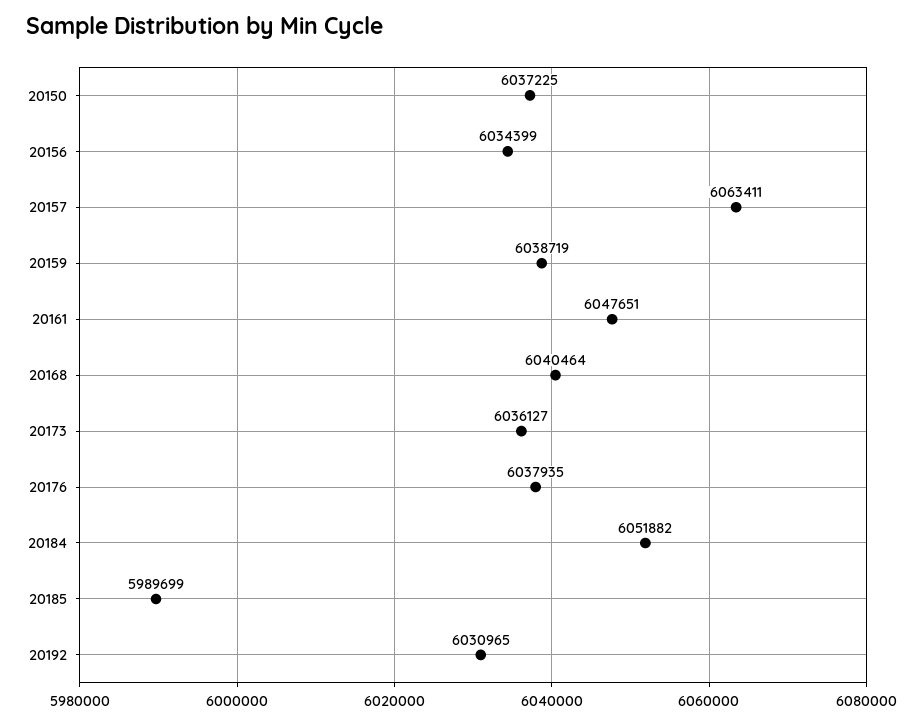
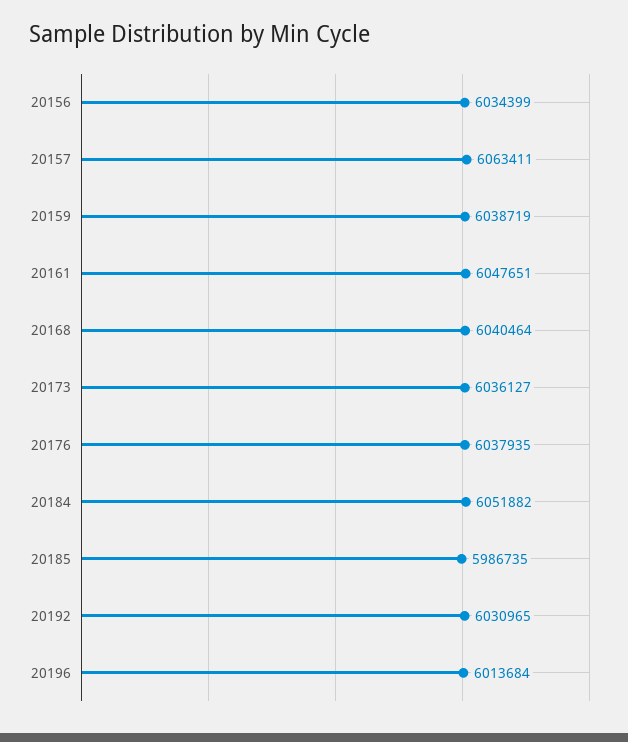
20150: 6037225 -> none
20185: 5989699 -> 5986735
20196: none -> 6013684

